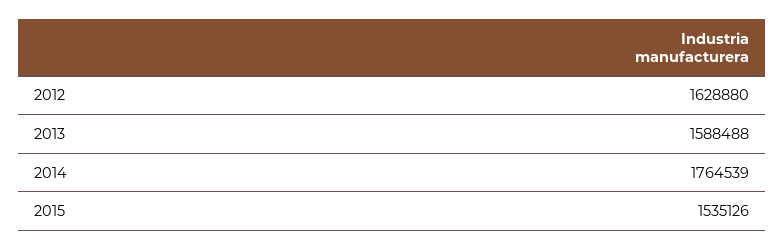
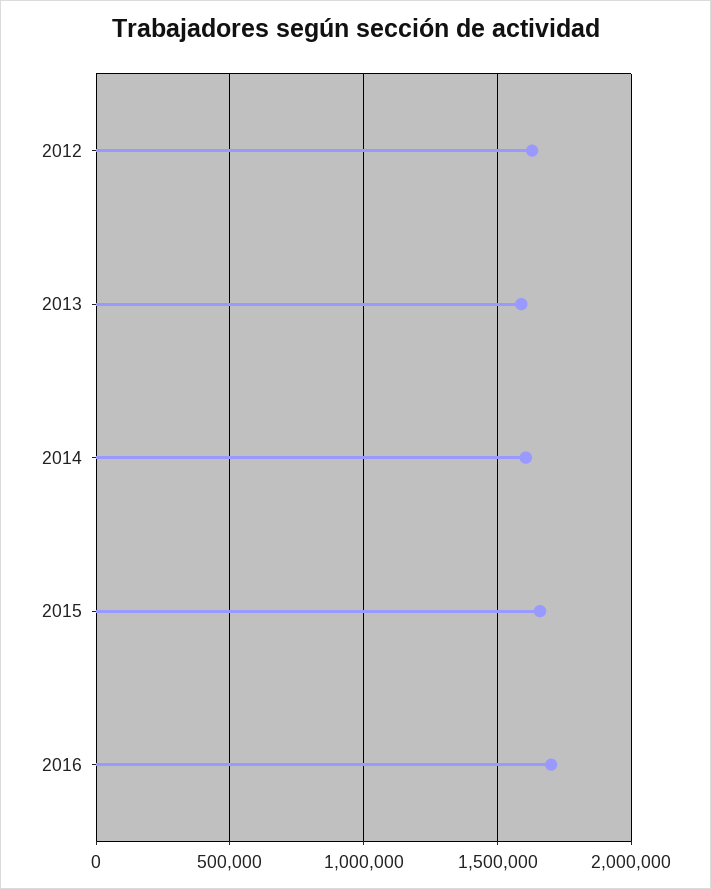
2014: 1764539 -> 1600000
2015: 1535126 -> 1650000
2016: none -> 1700000

